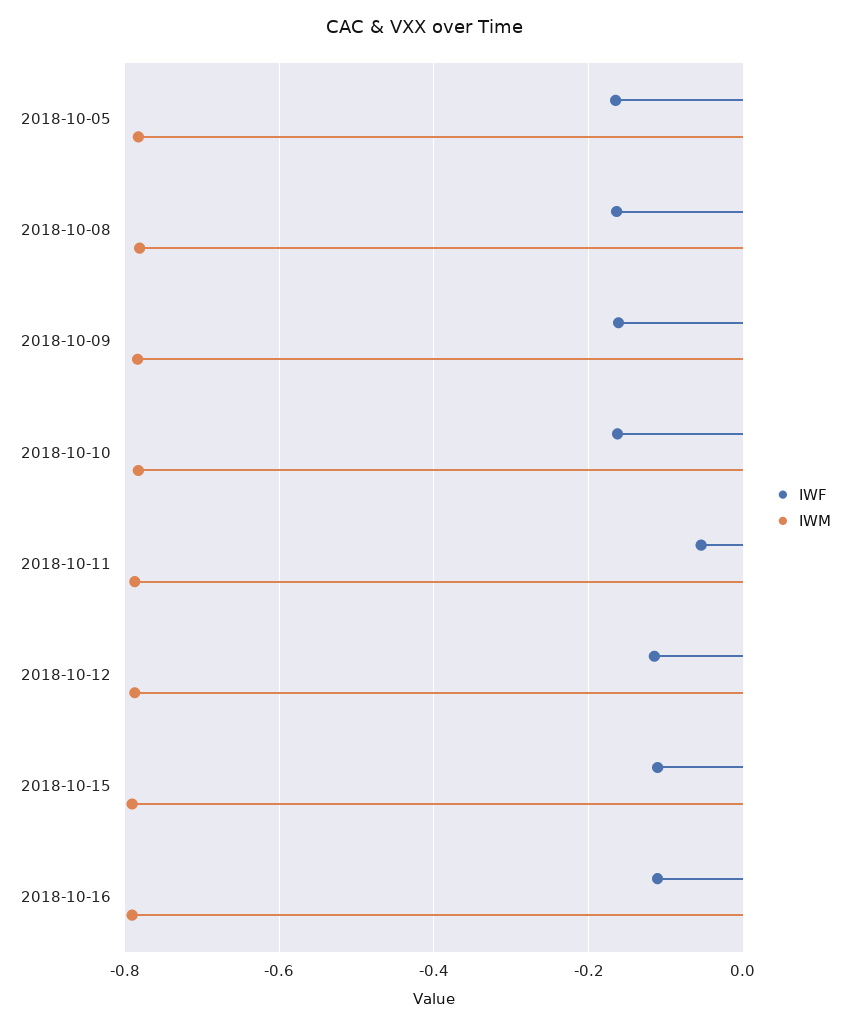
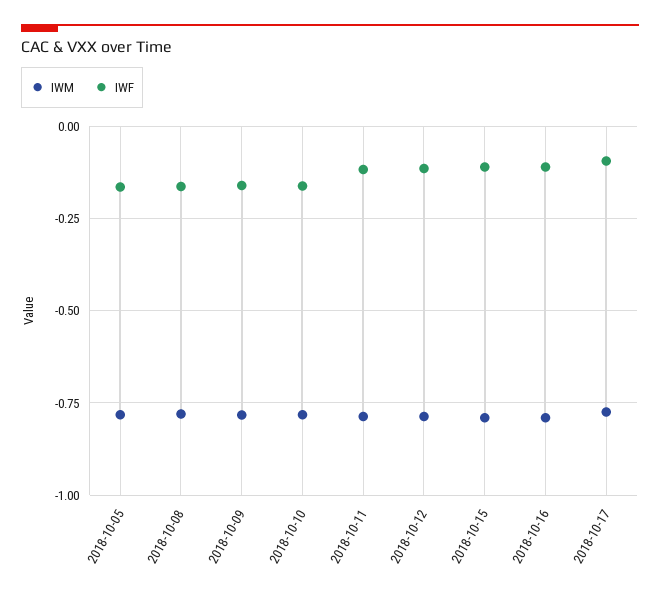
IWF, 2018-10-11: -0.06 -> -0.125
IWM, 2018-10-17: none -> -0.775
IWF, 2018-10-17: none -> -0.1

